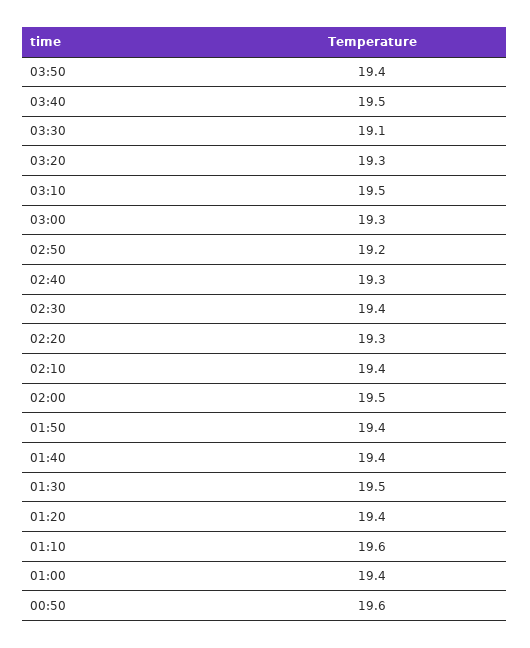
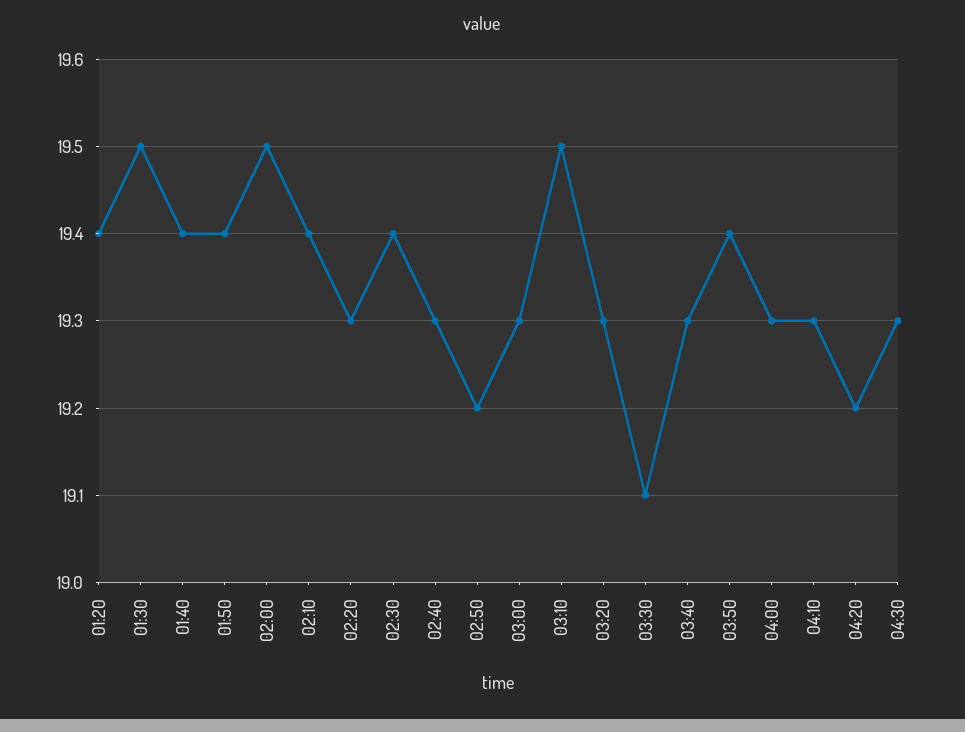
03:40: 19.5 -> 19.3
01:10: 19.6 -> none
01:00: 19.4 -> none
00:50: 19.6 -> none
04:00: none -> 19.3
04:10: none -> 19.3
04:20: none -> 19.2
04:30: none -> 19.3

